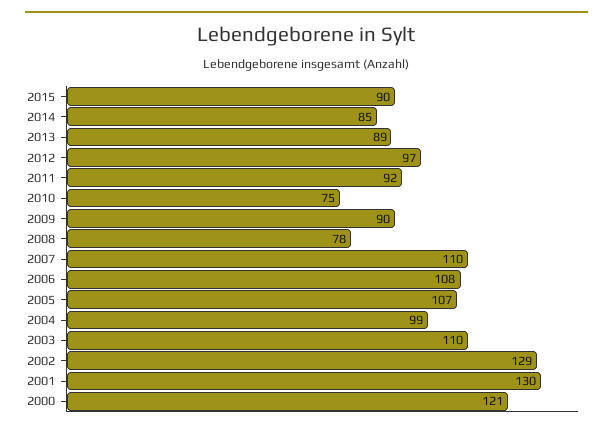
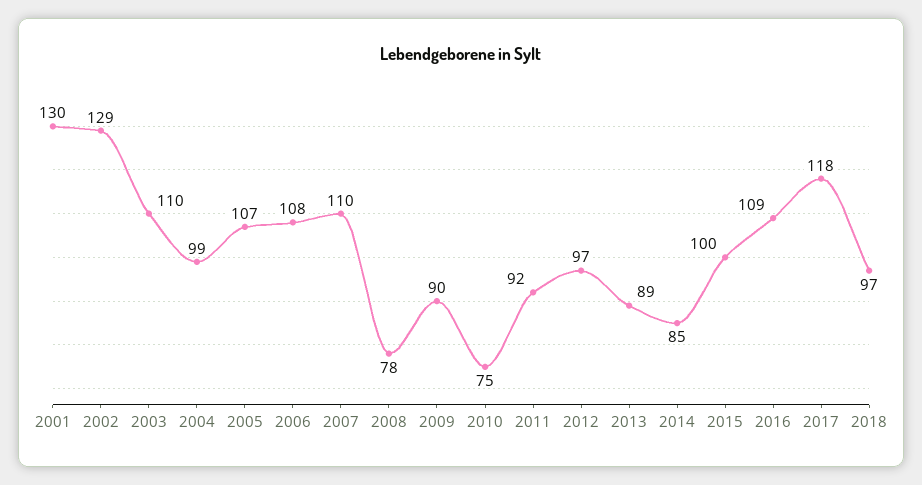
2015: 90 -> 100
2000: 121 -> none
2016: none -> 109
2017: none -> 118
2018: none -> 97

